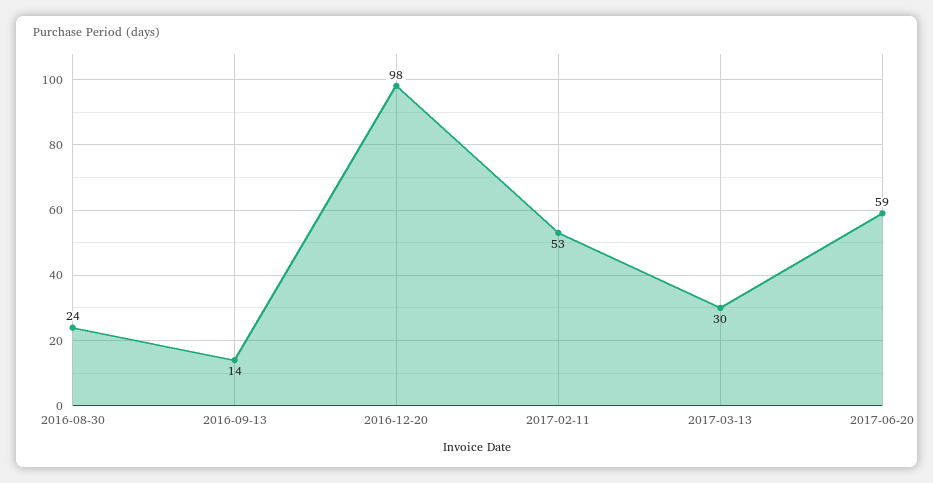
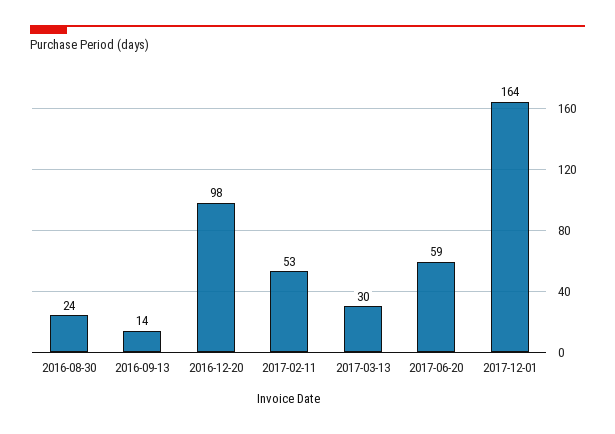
2017-12-01: none -> 164

